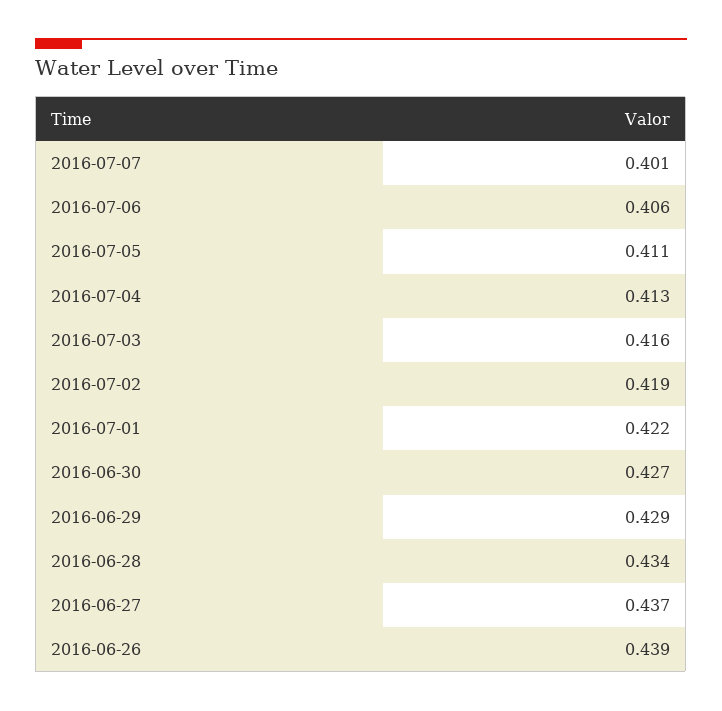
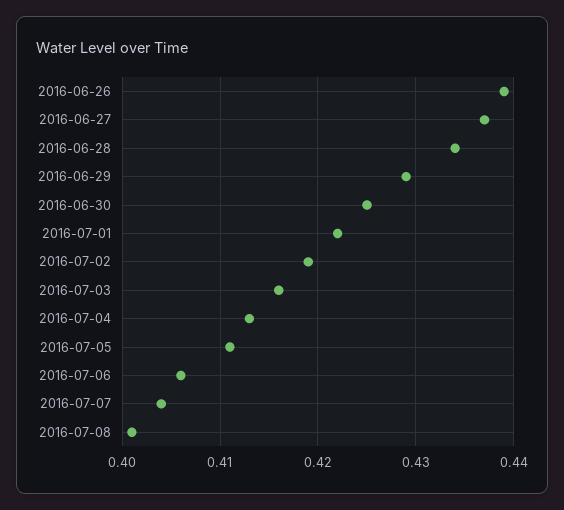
2016-07-07: 0.401 -> 0.404
2016-06-30: 0.427 -> 0.425
2016-07-08: none -> 0.401

